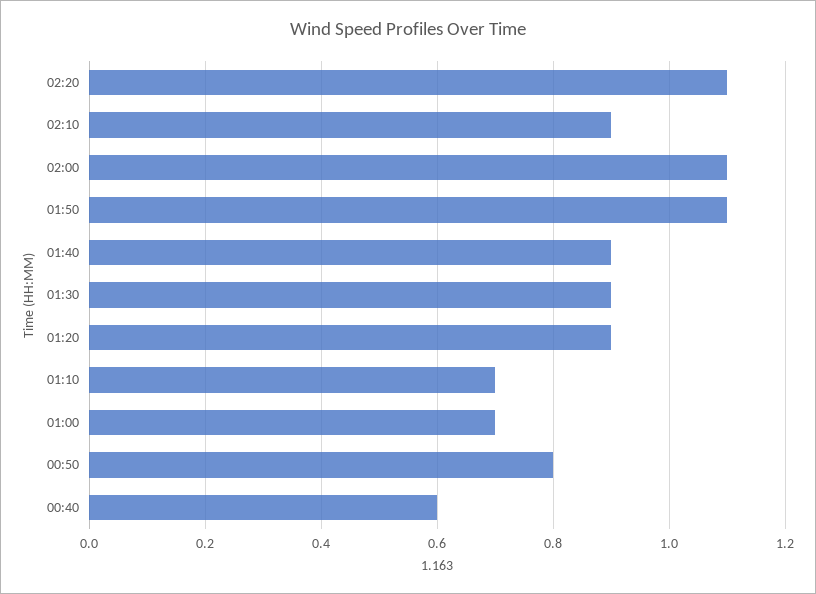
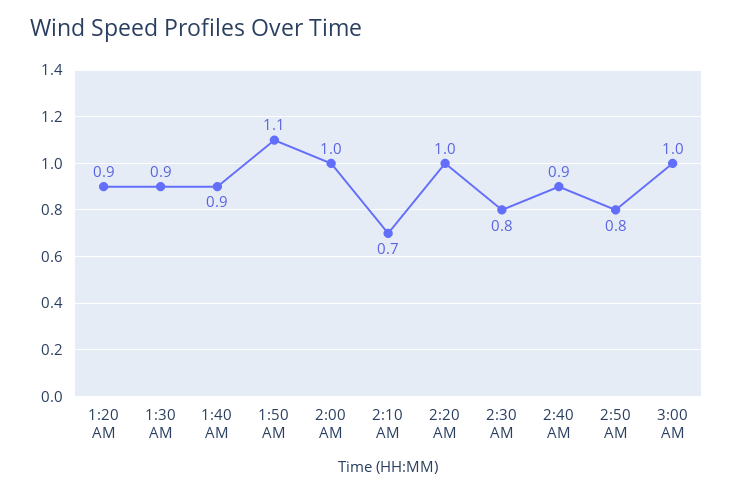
02:20: 1.1 -> 1
02:10: 0.9 -> 0.7
02:00: 1.1 -> 1
01:10: 0.7 -> none
01:00: 0.7 -> none
00:50: 0.8 -> none
00:40: 0.6 -> none
2:30 AM: none -> 0.8
2:40 AM: none -> 0.9
2:50 AM: none -> 0.8
3:00 AM: none -> 1

